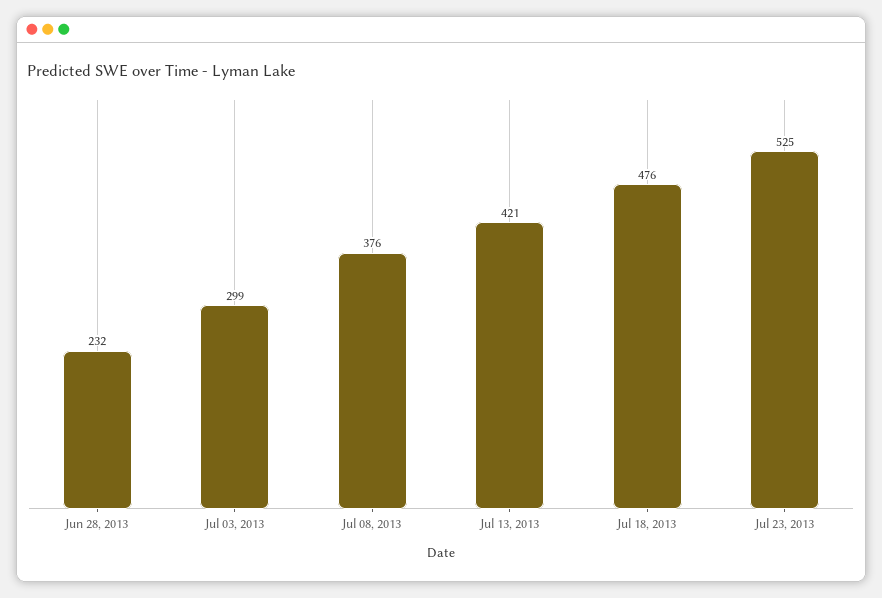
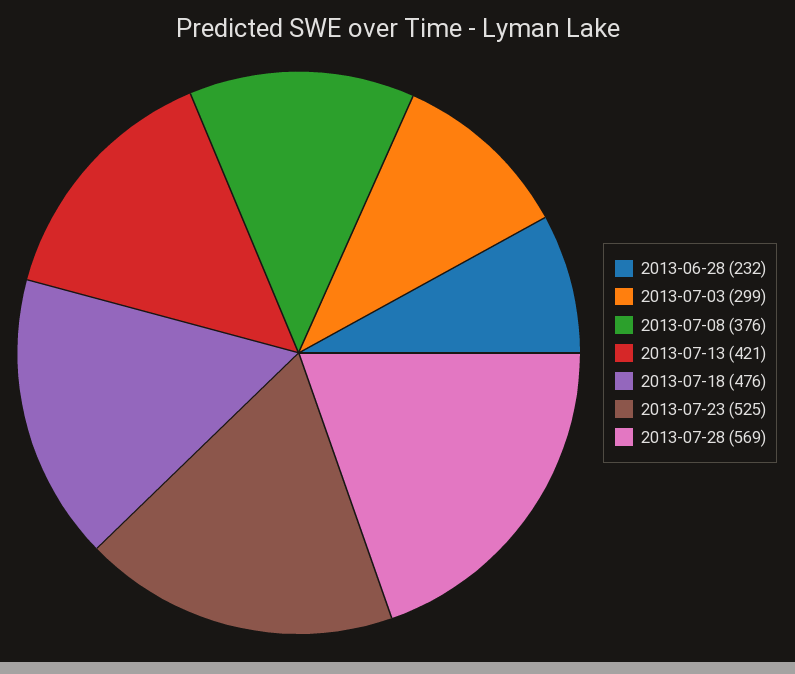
2013-07-28: none -> 569

